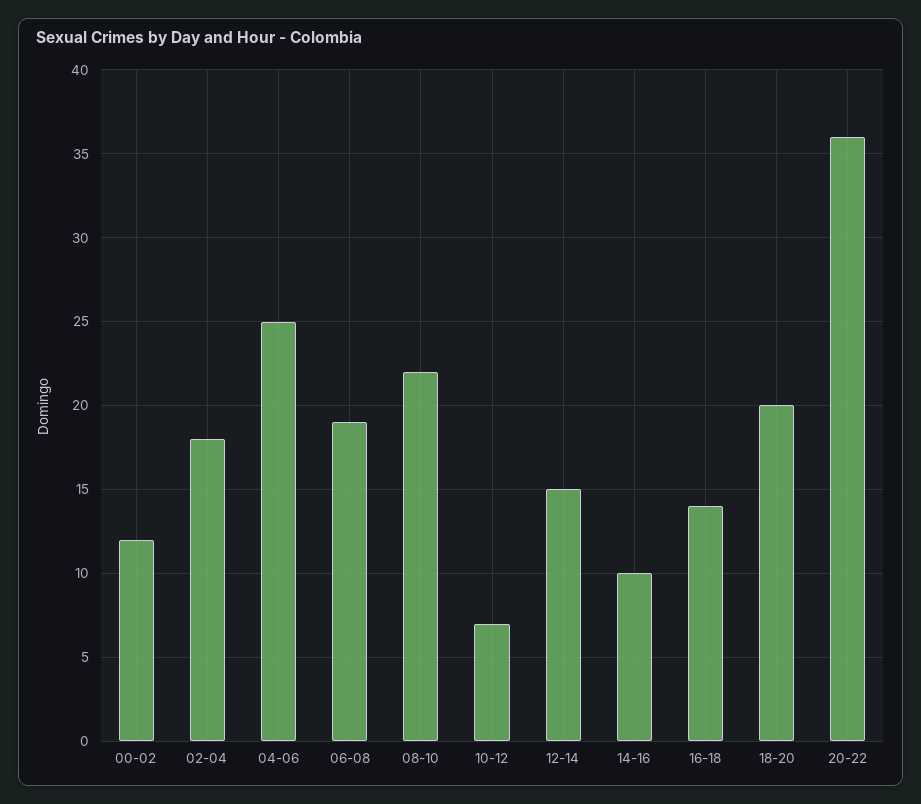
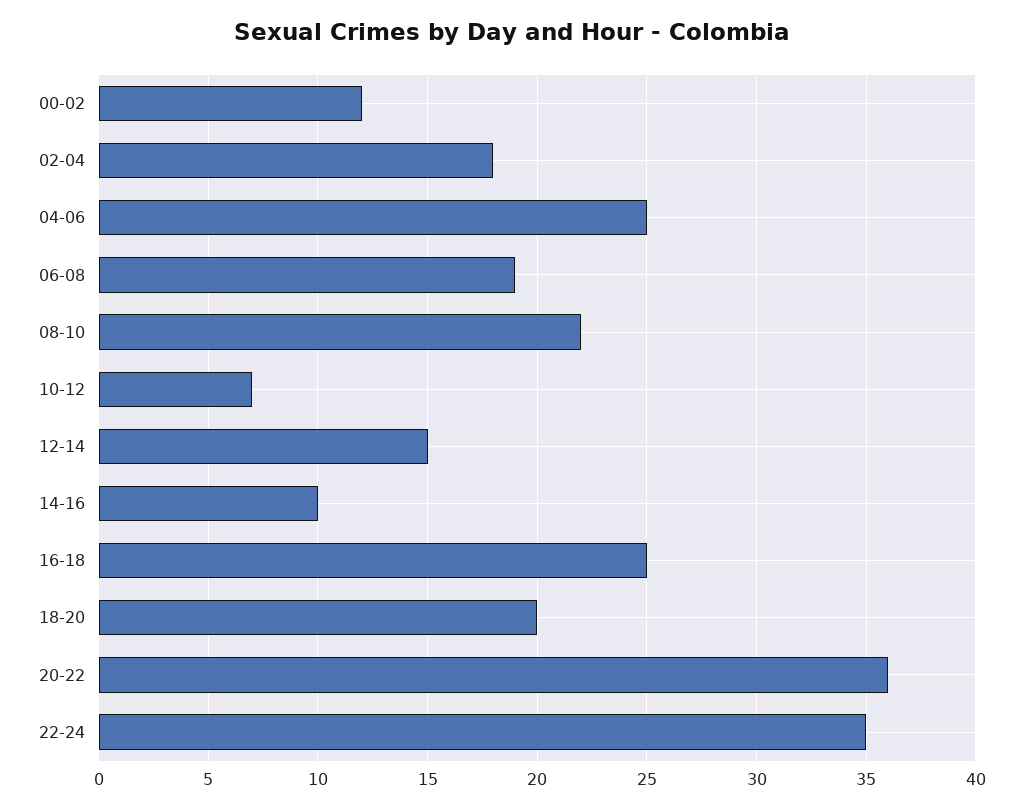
16-18: 14 -> 25
22-24: none -> 35

